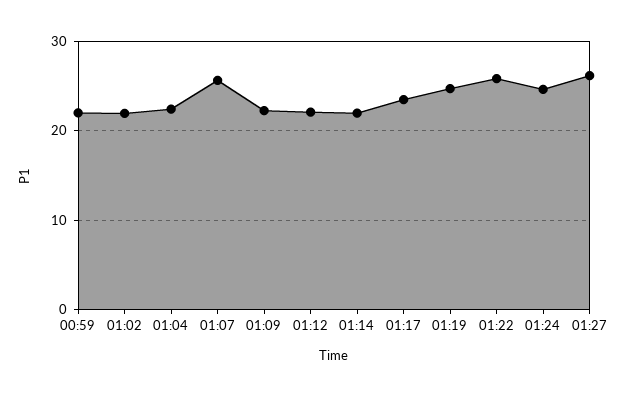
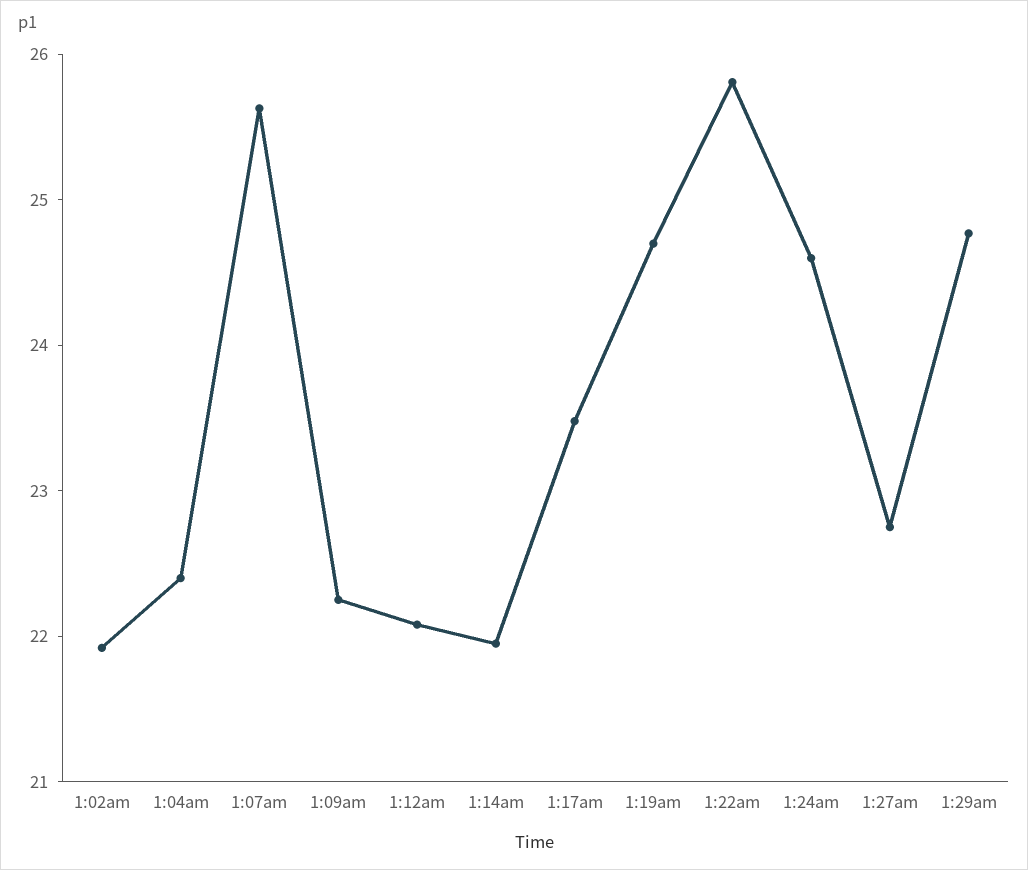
00:59: 22 -> none
01:27: 26 -> 22.8
1:29am: none -> 24.8

